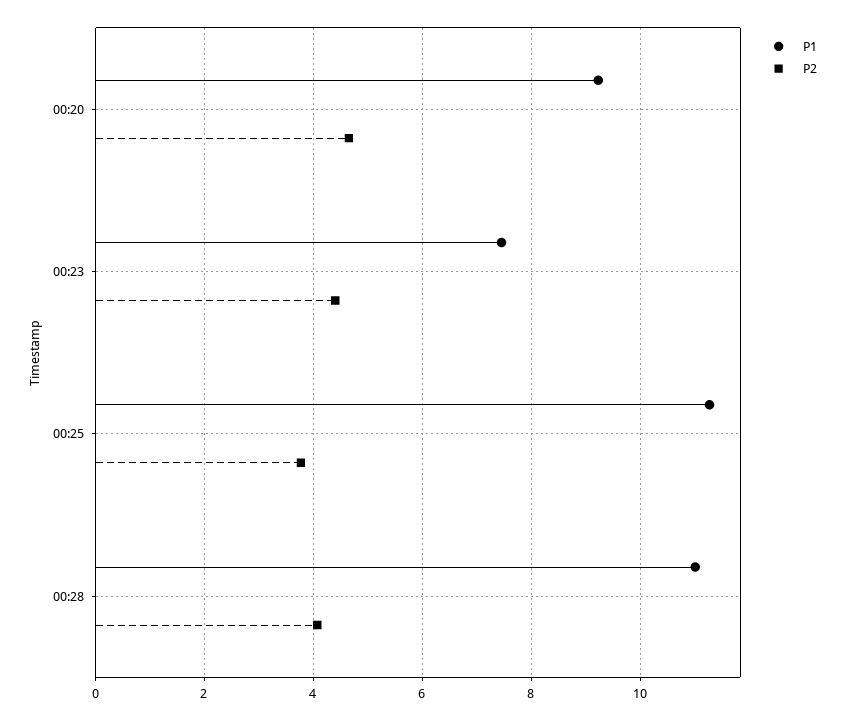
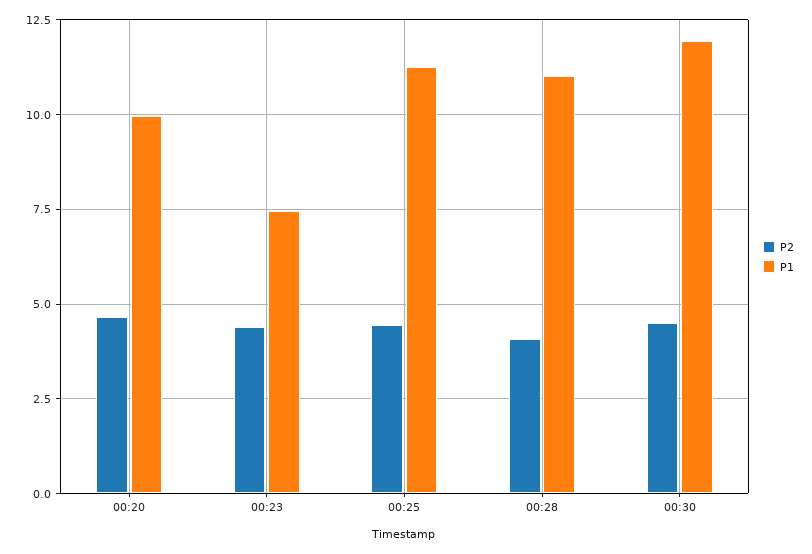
P1, 00:20: 9.2 -> 10
P2, 00:25: 3.8 -> 4.5
P2, 00:30: none -> 4.5
P1, 00:30: none -> 12

